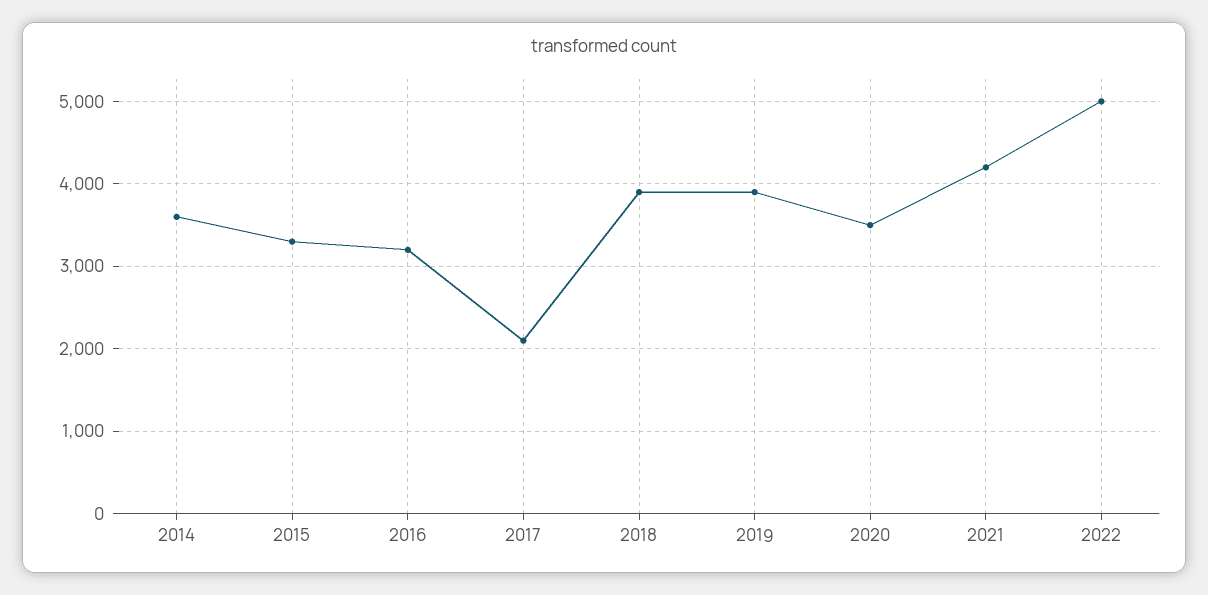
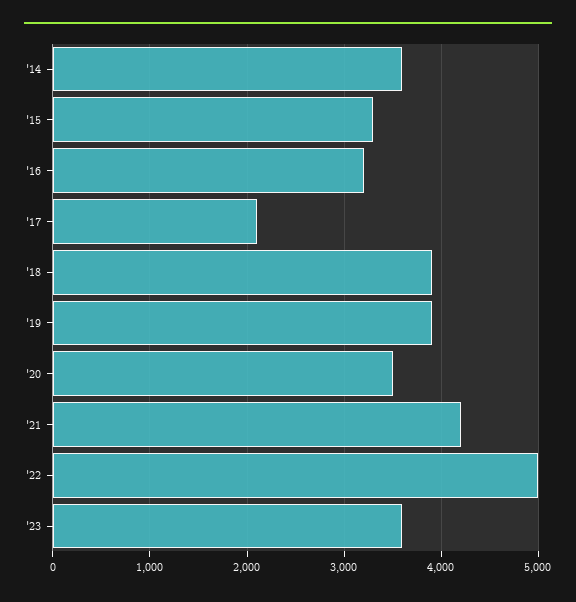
'23: none -> 3600

